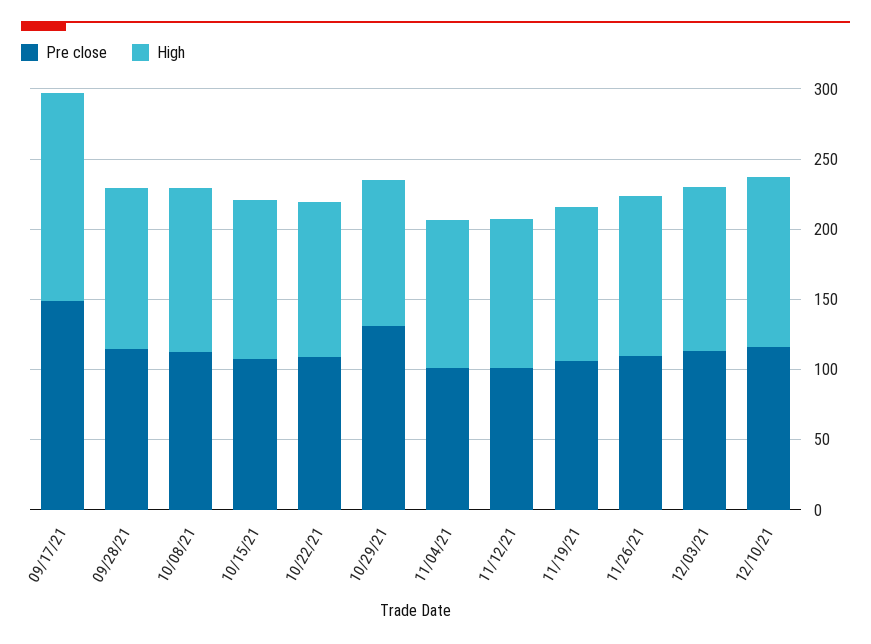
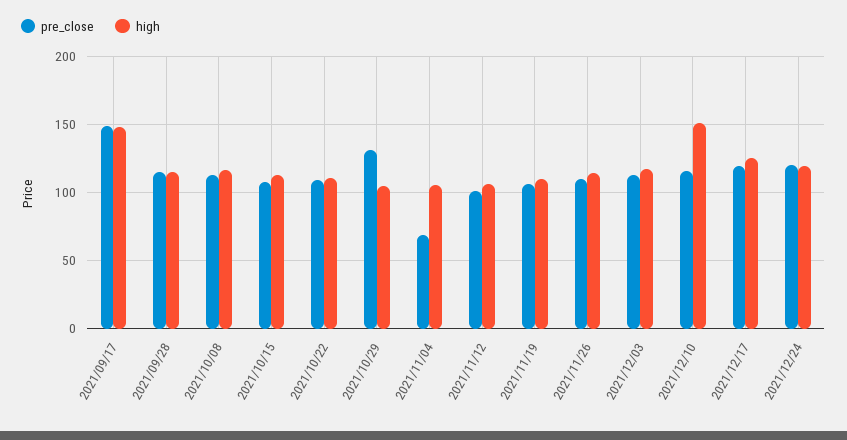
Pre close, 11/04/21: 100 -> 70
High, 12/10/21: 120 -> 150
Pre close, 2021/12/17: none -> 120
High, 2021/12/17: none -> 125
Pre close, 2021/12/24: none -> 120
High, 2021/12/24: none -> 120

